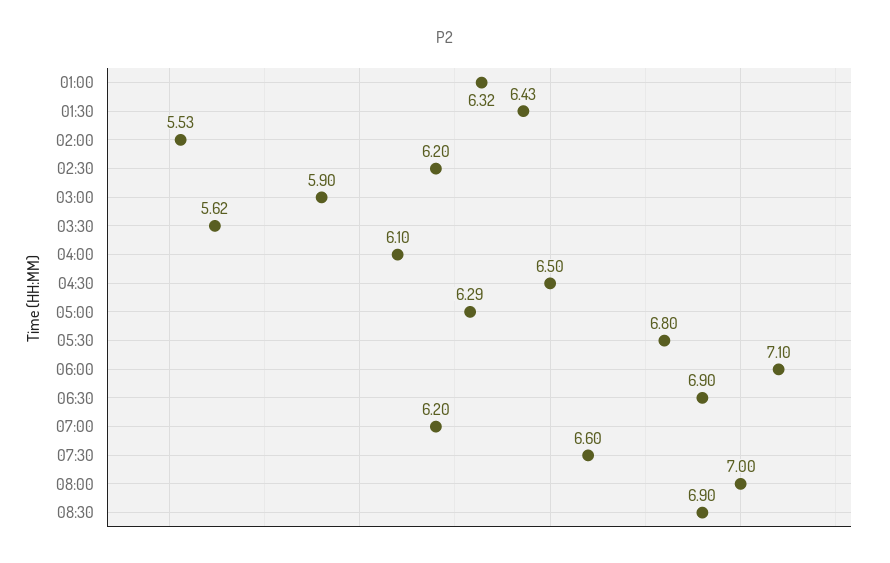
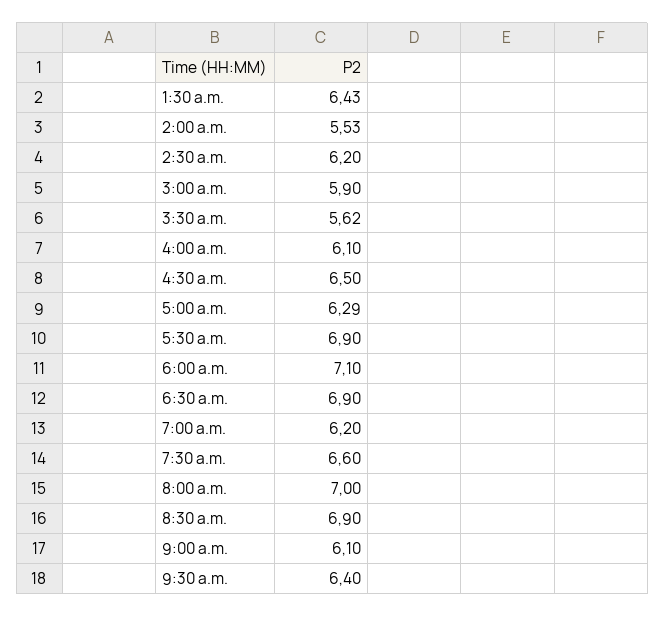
01:00: 6.32 -> none
05:30: 6.8 -> 6.9
9:00 a.m.: none -> 6.1
9:30 a.m.: none -> 6.4

